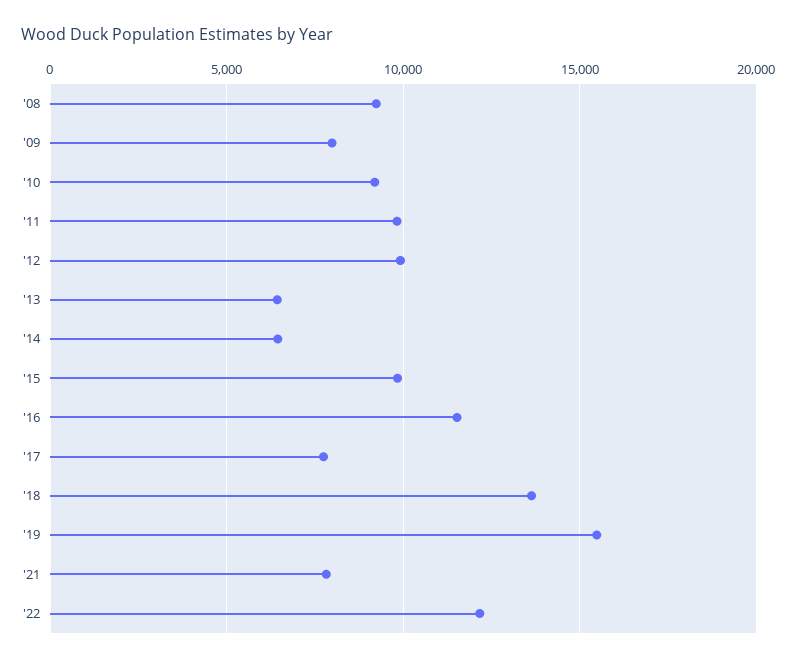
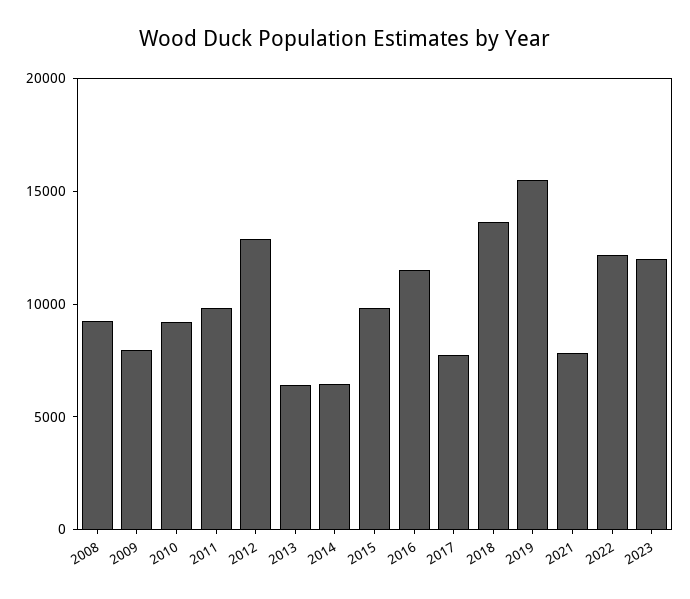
'12: 10000 -> 13000
2023: none -> 12000

